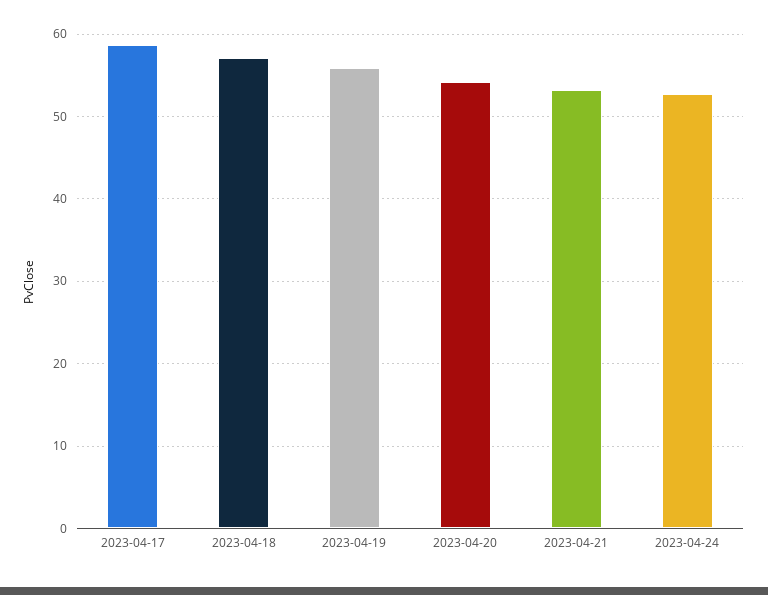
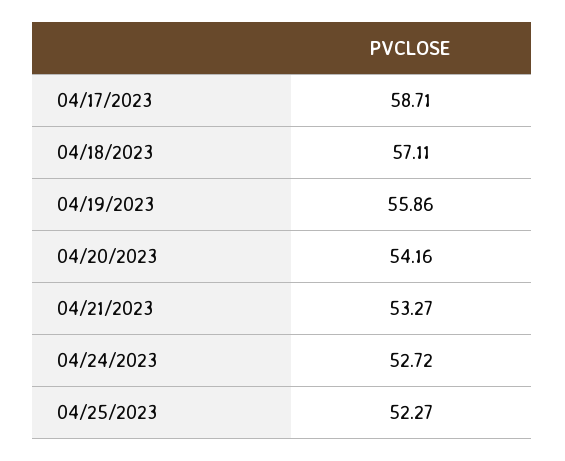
04/25/2023: none -> 52.27

